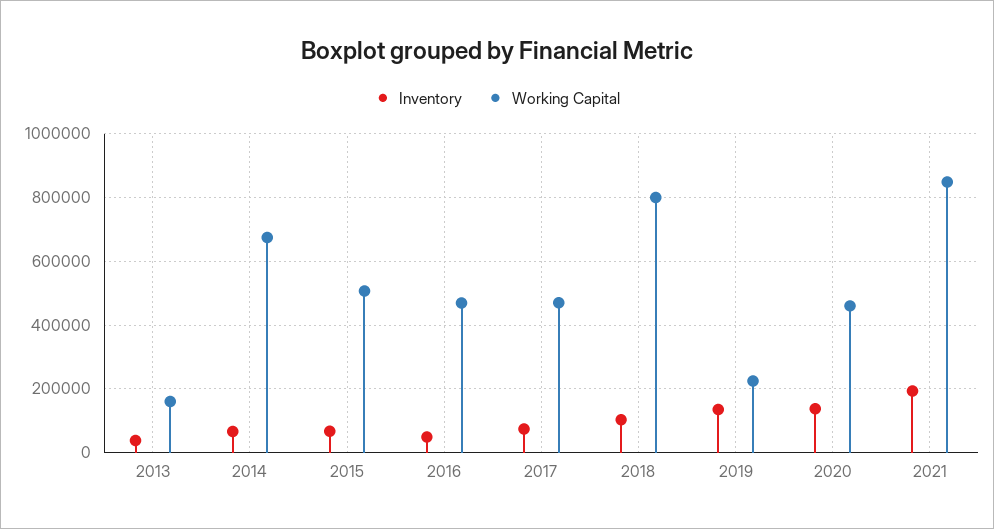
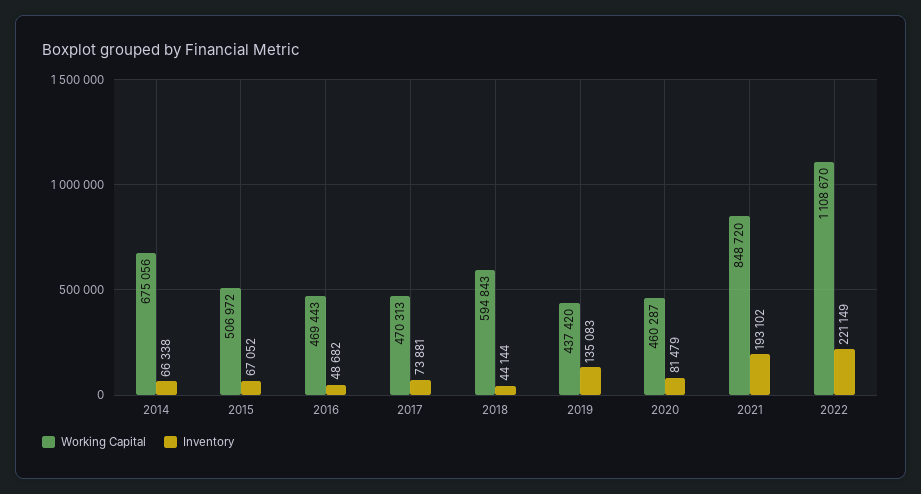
Inventory, 2013: 40000 -> none
Working Capital, 2013: 160000 -> none
Inventory, 2018: 100000 -> 44144
Working Capital, 2018: 800000 -> 594843
Working Capital, 2019: 220000 -> 437420
Inventory, 2020: 140000 -> 81479
Working Capital, 2022: none -> 1108670
Inventory, 2022: none -> 221149

